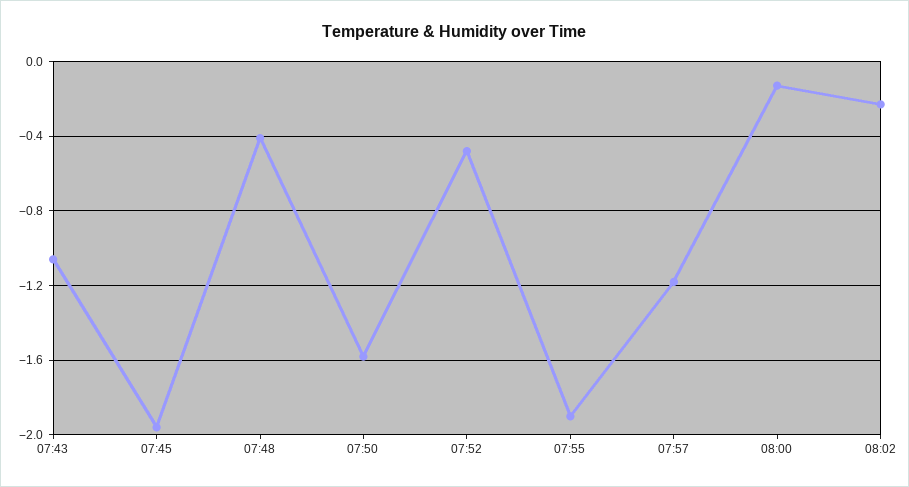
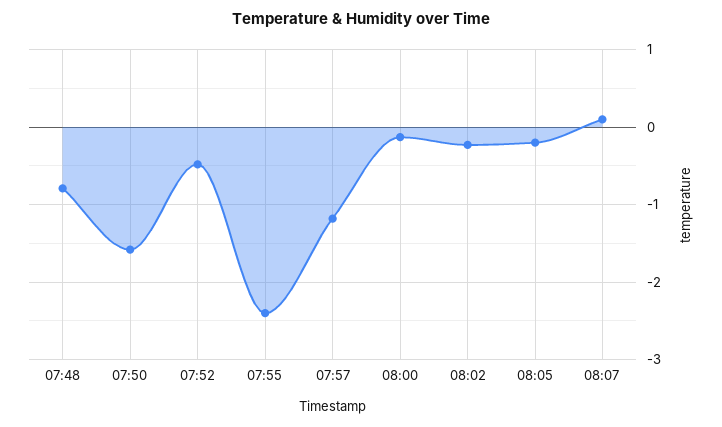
07:43: -1.05 -> none
07:45: -1.95 -> none
07:48: -0.4 -> -0.8
07:55: -1.9 -> -2.4
08:05: none -> -0.2
08:07: none -> 0.1

